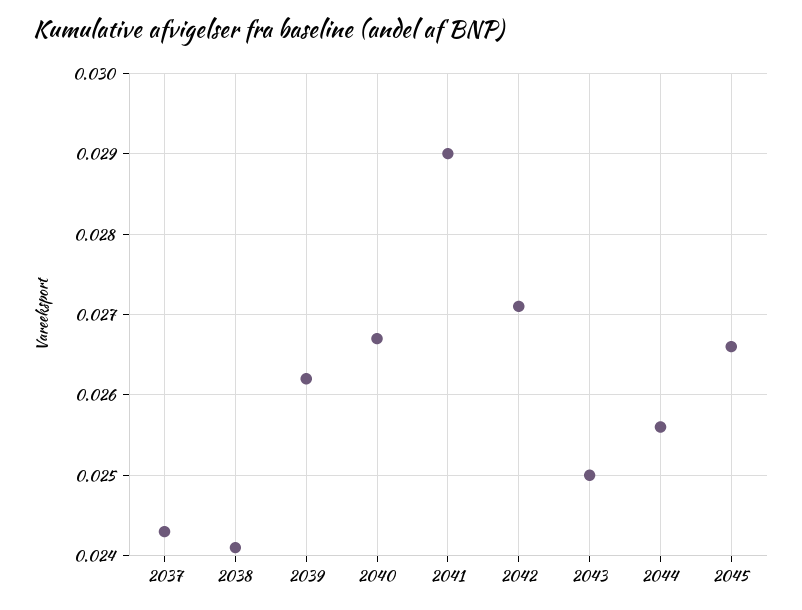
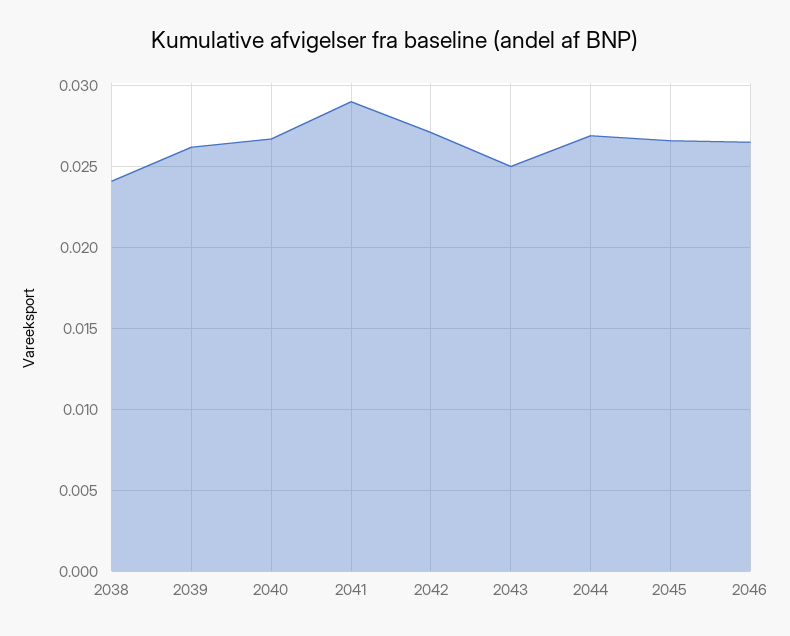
2037: 0.0243 -> none
2044: 0.0256 -> 0.027
2046: none -> 0.0265

